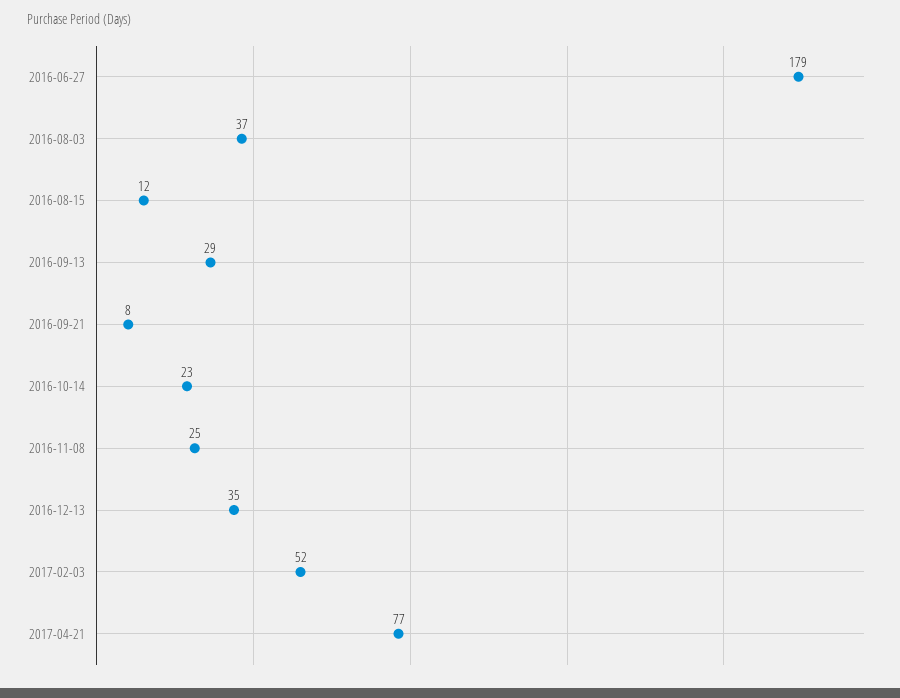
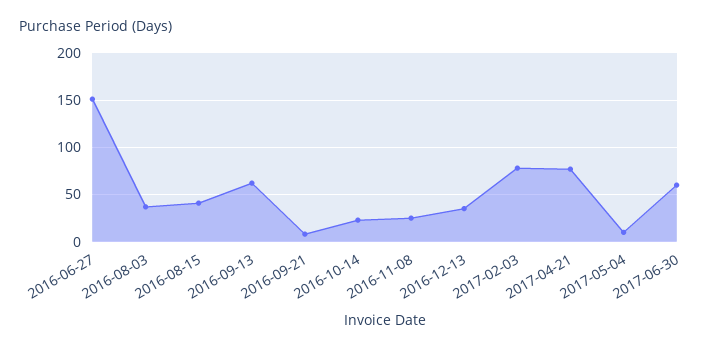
2016-06-27: 179 -> 150
2016-08-15: 12 -> 40
2016-09-13: 29 -> 60
2017-02-03: 52 -> 80
2017-05-04: none -> 10
2017-06-30: none -> 60

